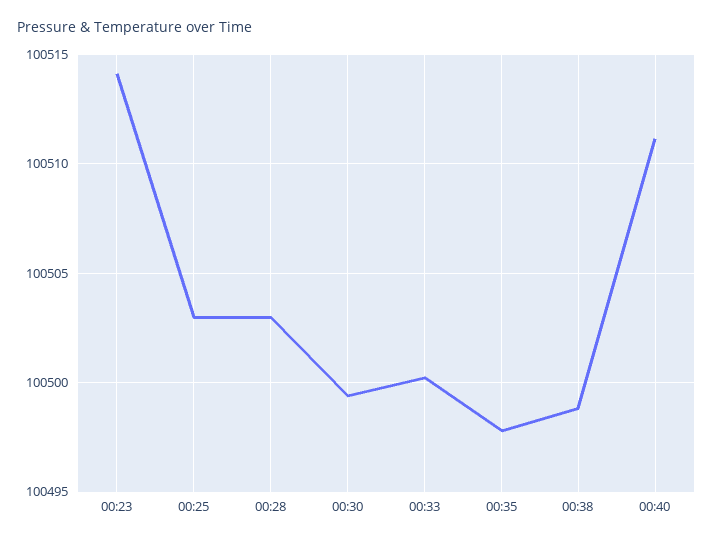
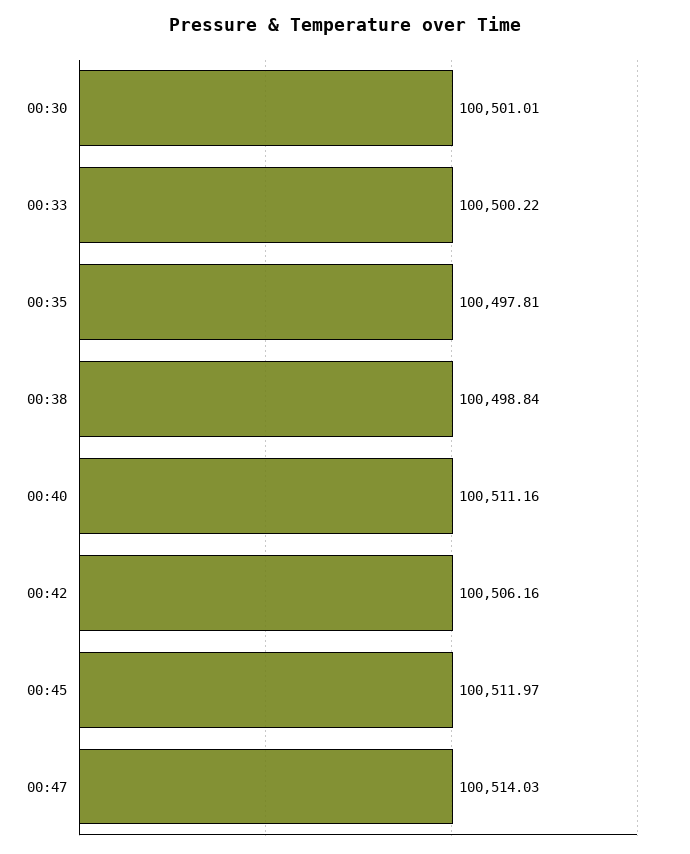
00:23: 100514 -> none
00:25: 100503 -> none
00:28: 100503 -> none
00:30: 100499.5 -> 100501.01
00:42: none -> 100506.16
00:45: none -> 100511.97
00:47: none -> 100514.03

